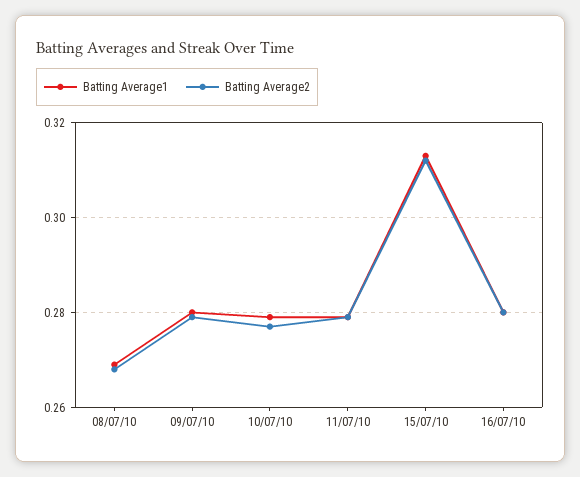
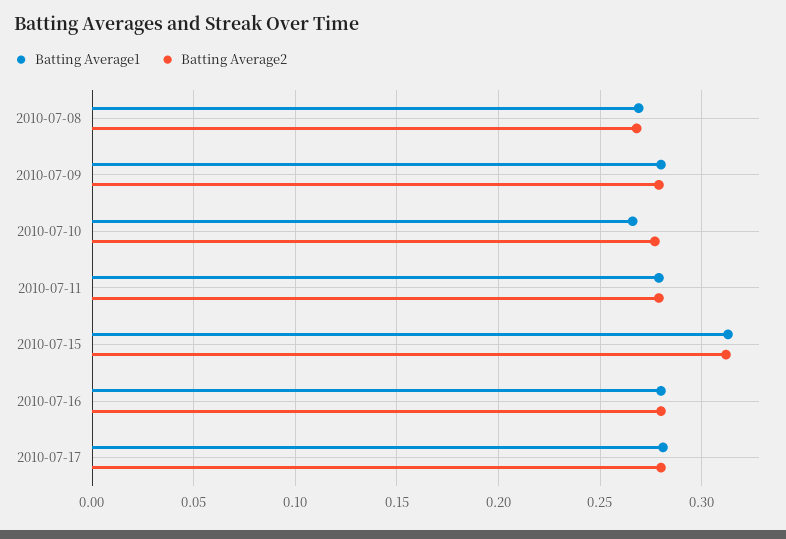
Batting Average1, 10/07/10: 0.28 -> 0.265
Batting Average1, 2010-07-17: none -> 0.28
Batting Average2, 2010-07-17: none -> 0.28

